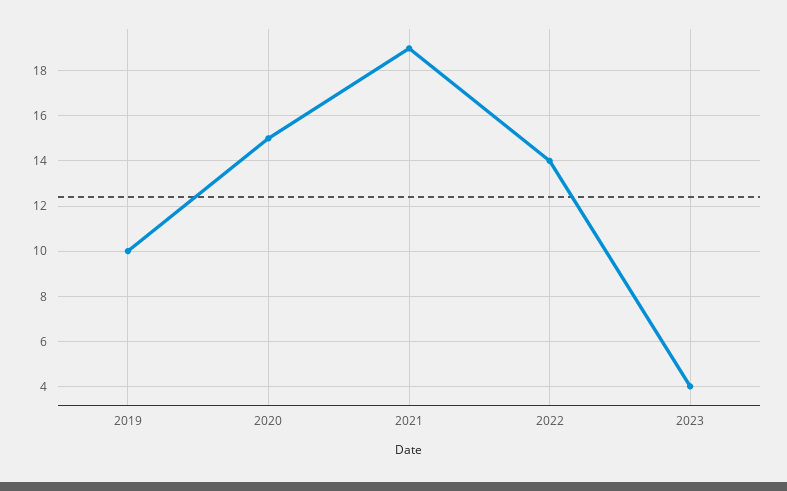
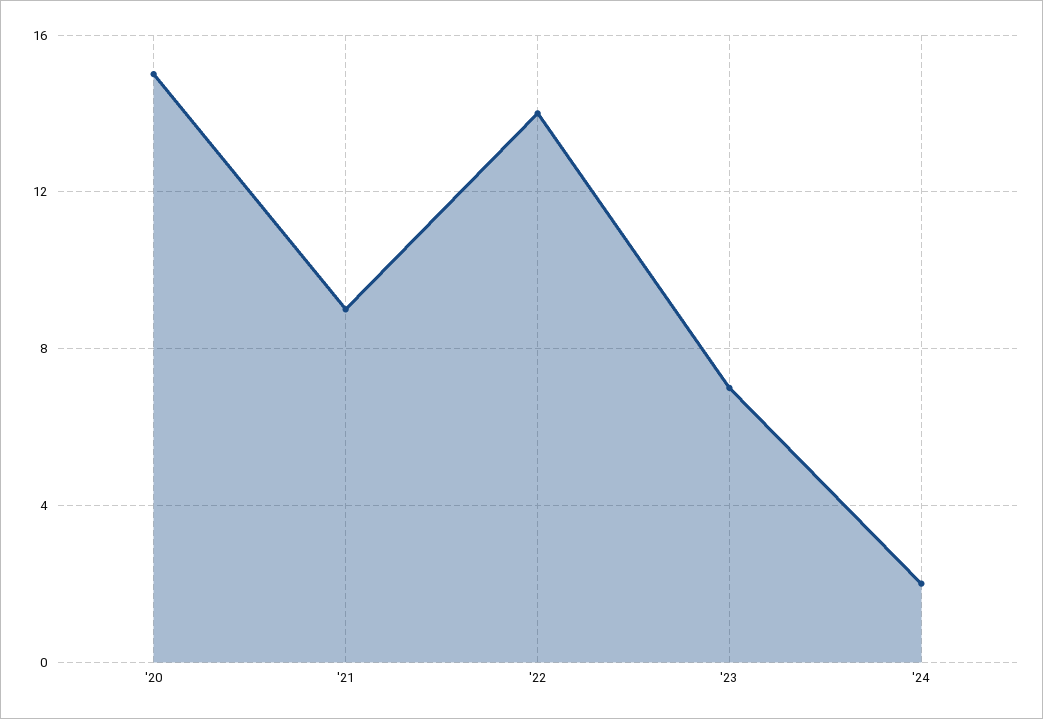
2019: 10 -> none
2021: 19 -> 9
2023: 4 -> 7
'24: none -> 2

